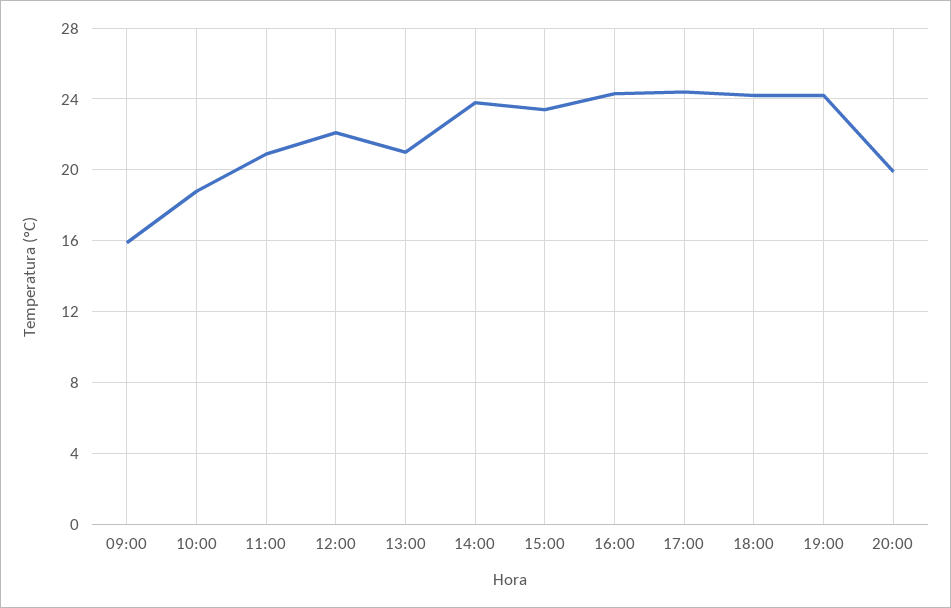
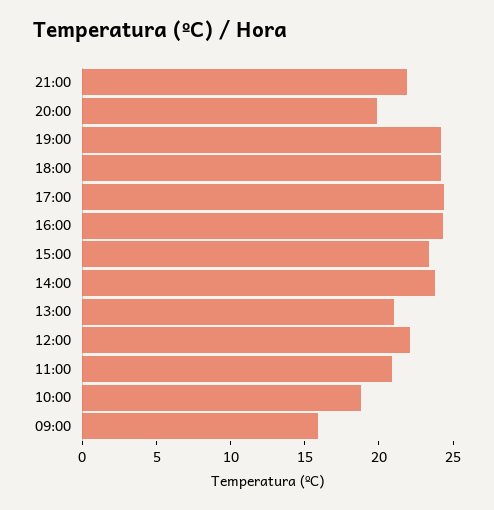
21:00: none -> 22

